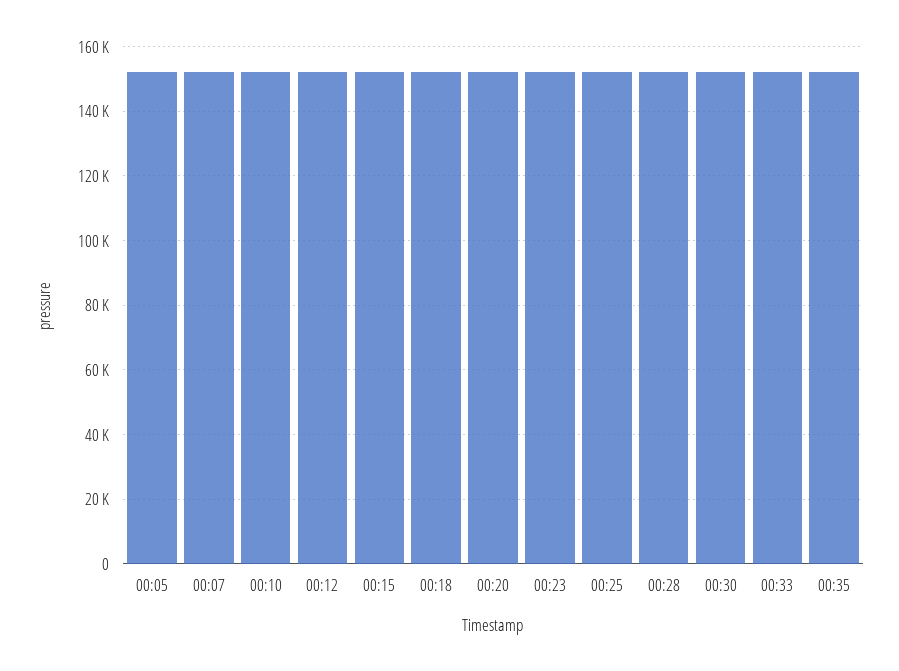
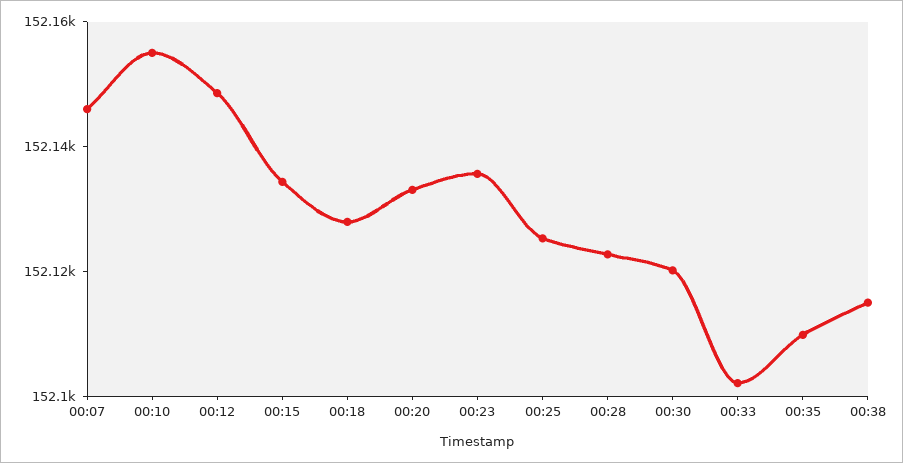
00:05: 152000 -> none
00:38: none -> 152115

